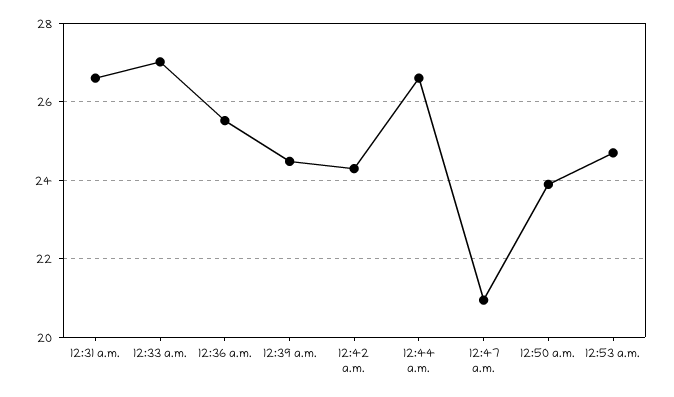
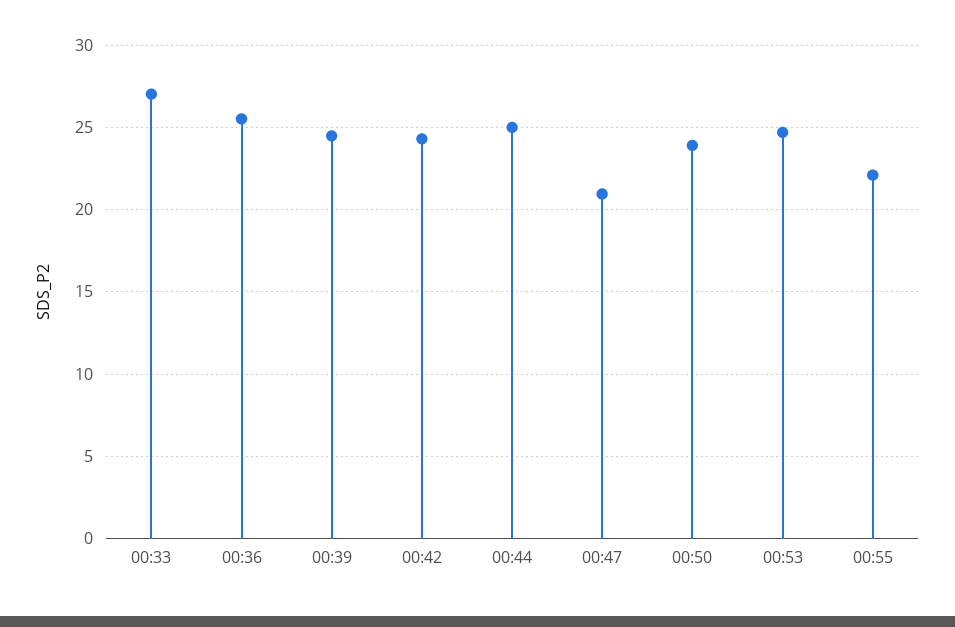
12:31 a.m.: 26.6 -> none
12:44 a.m.: 26.6 -> 25
00:55: none -> 22

